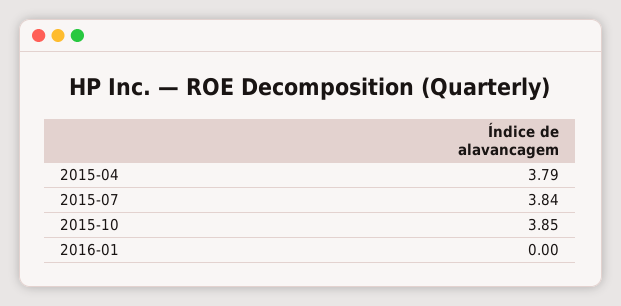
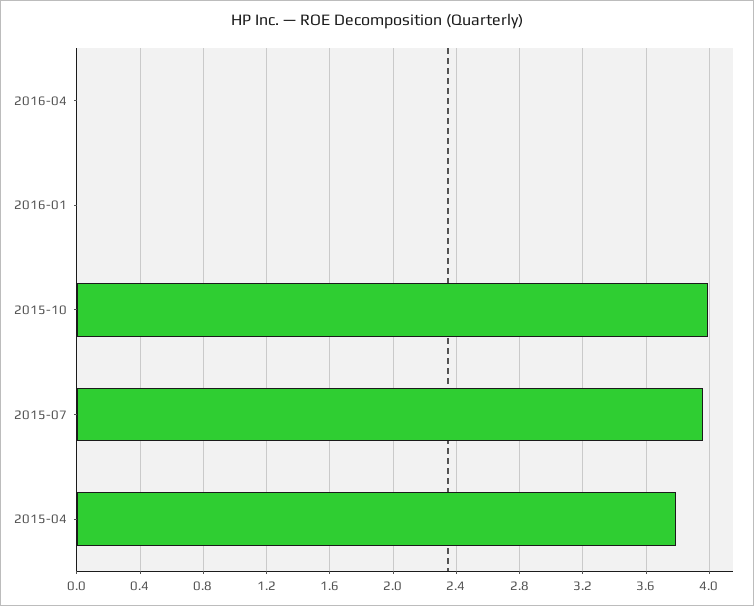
2015-07: 3.84 -> 3.95
2015-10: 3.85 -> 4
2016-04: none -> 0

